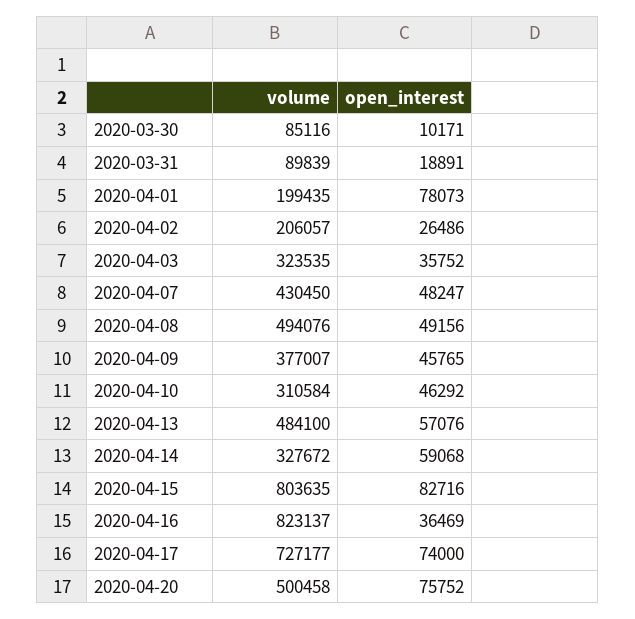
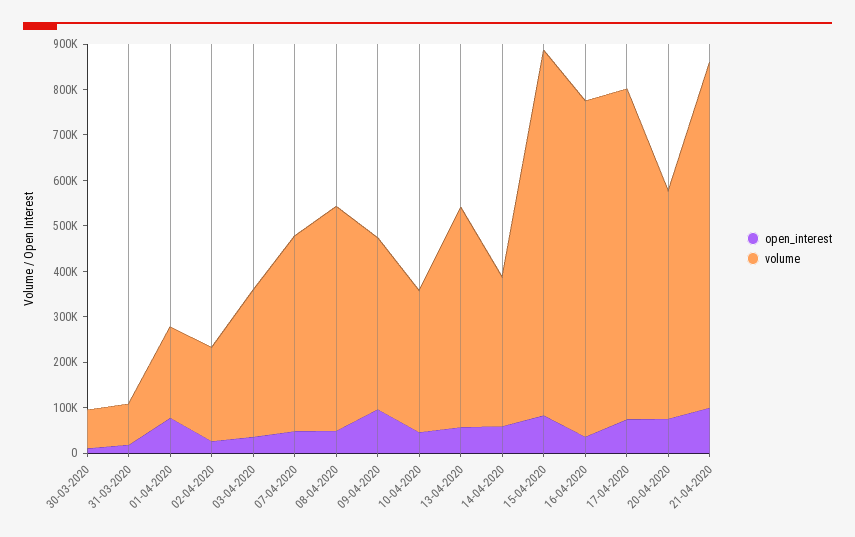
open_interest, 2020-04-09: 45765 -> 100000
volume, 2020-04-16: 823137 -> 740000
open_interest, 21-04-2020: none -> 100000
volume, 21-04-2020: none -> 760000

